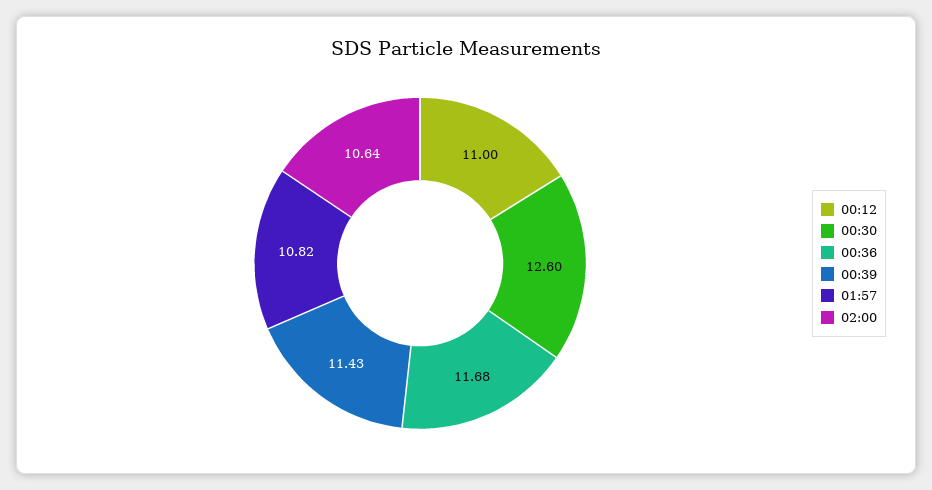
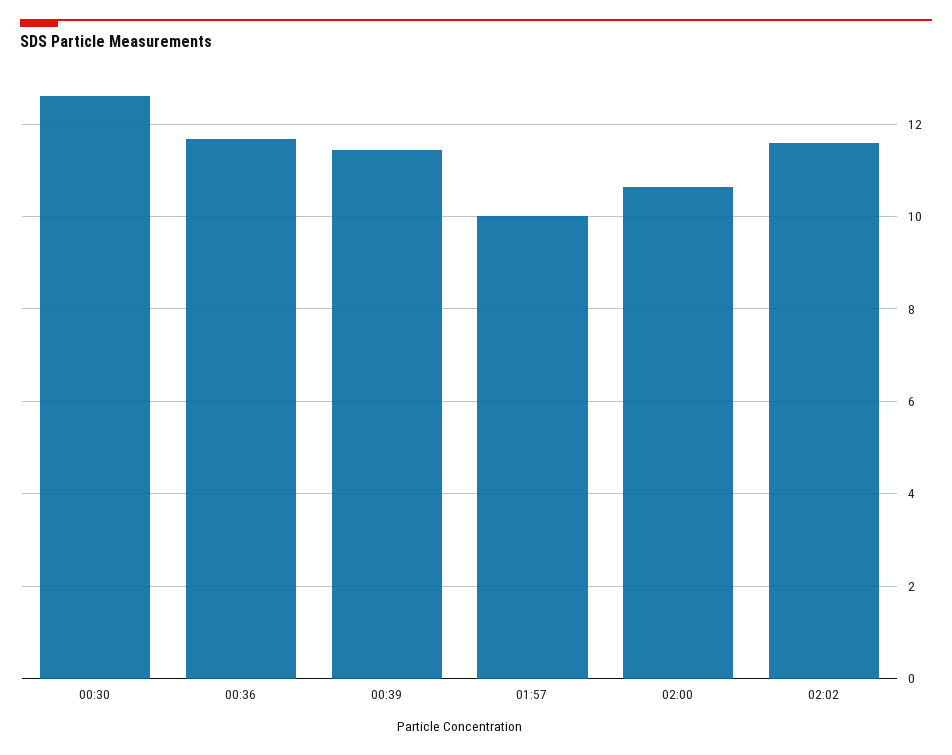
00:12: 11 -> none
01:57: 10.82 -> 10
02:02: none -> 11.6

